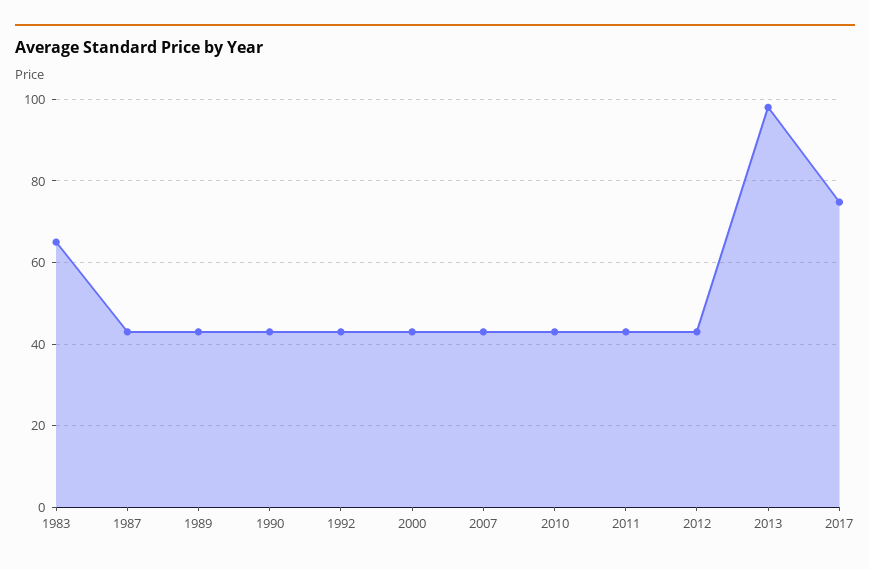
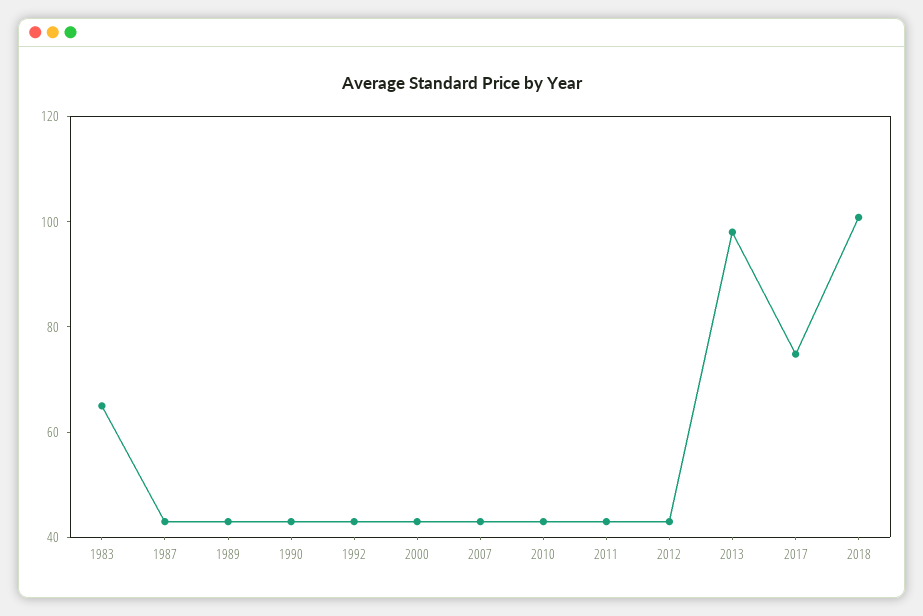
2018: none -> 100

